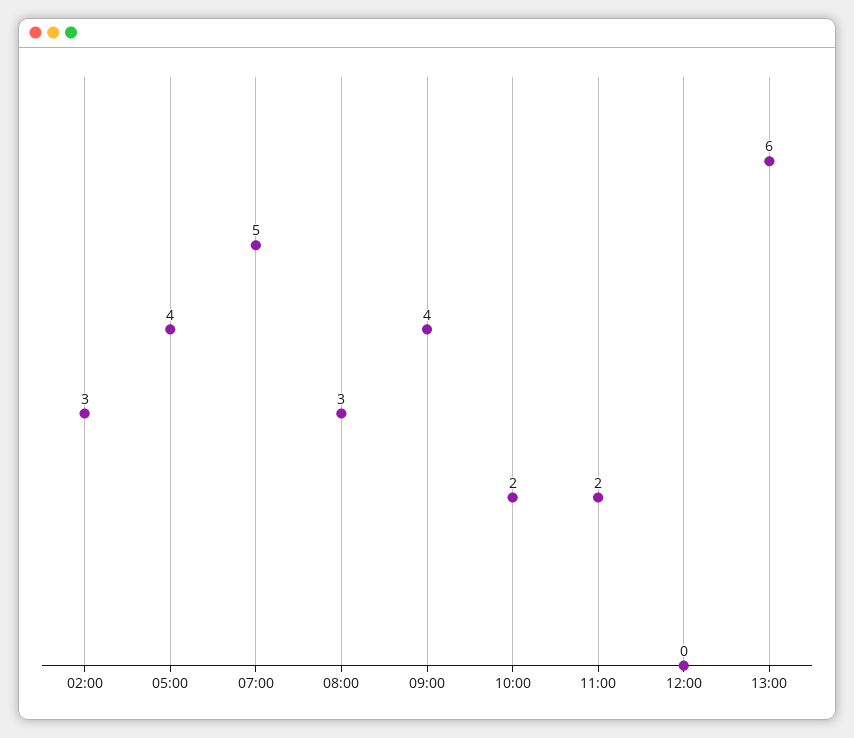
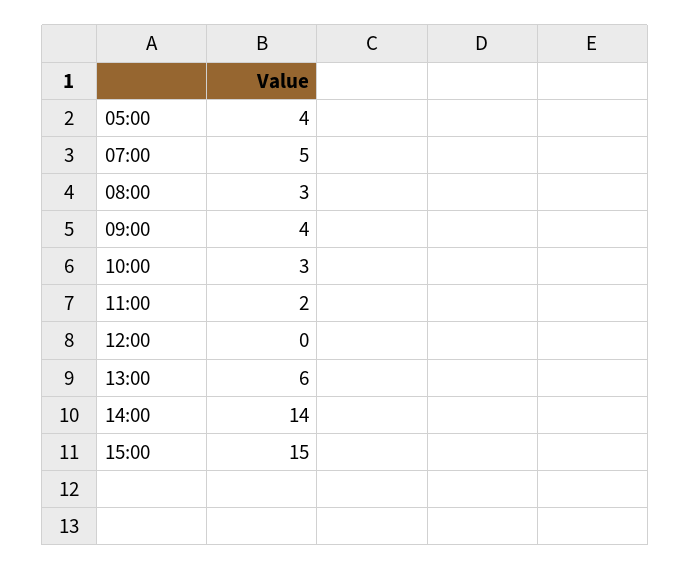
02:00: 3 -> none
10:00: 2 -> 3
14:00: none -> 14
15:00: none -> 15

